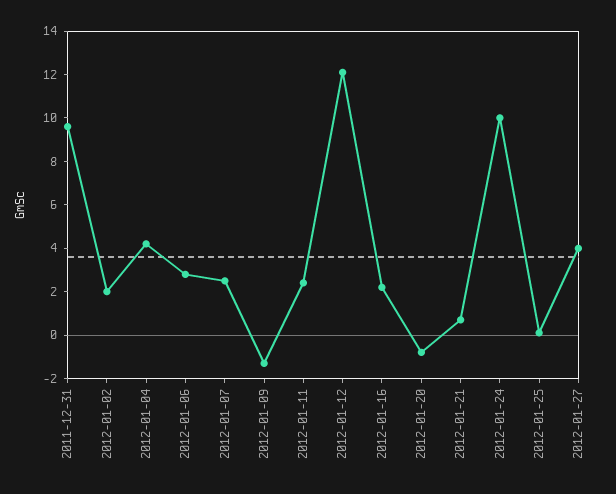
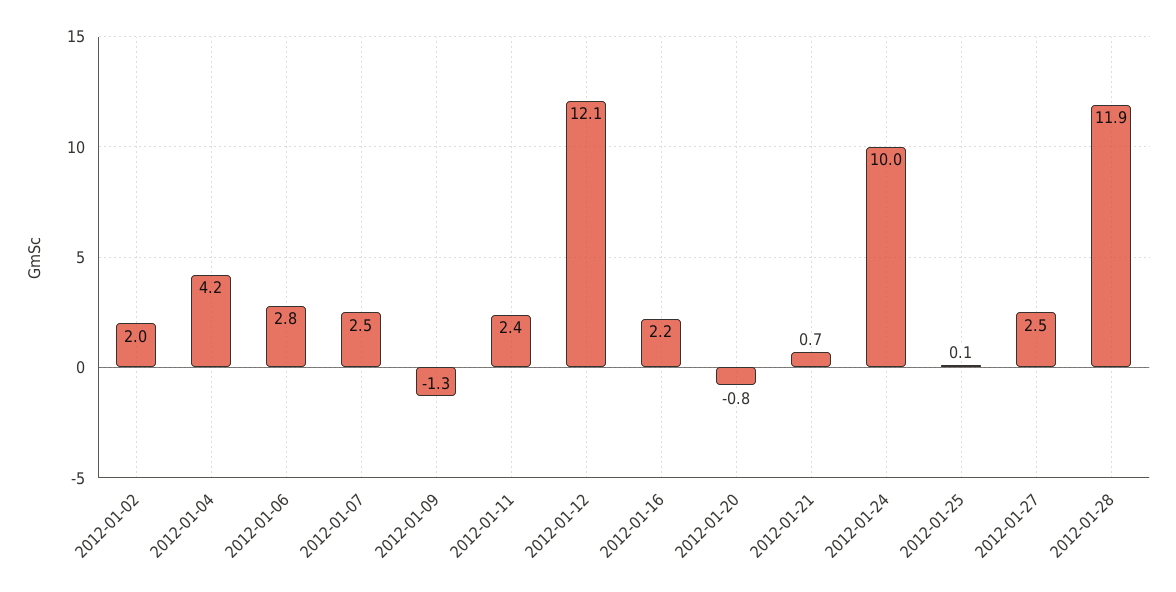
2011-12-31: 9.5 -> none
2012-01-27: 4 -> 2.5
2012-01-28: none -> 11.9

